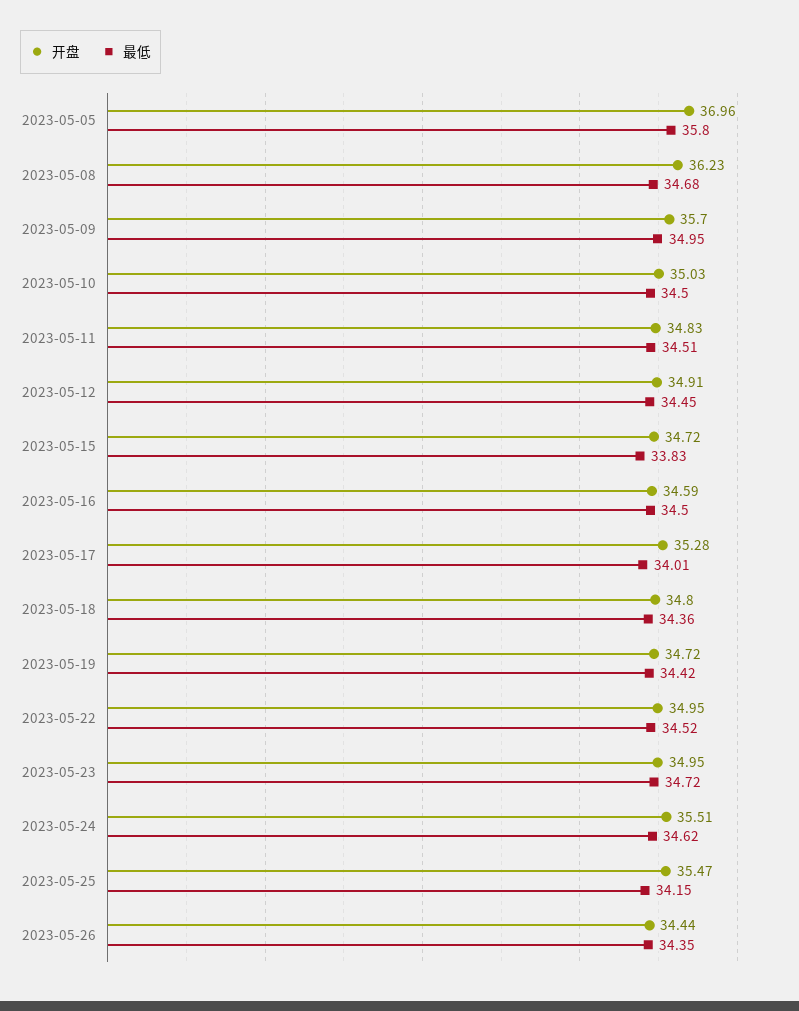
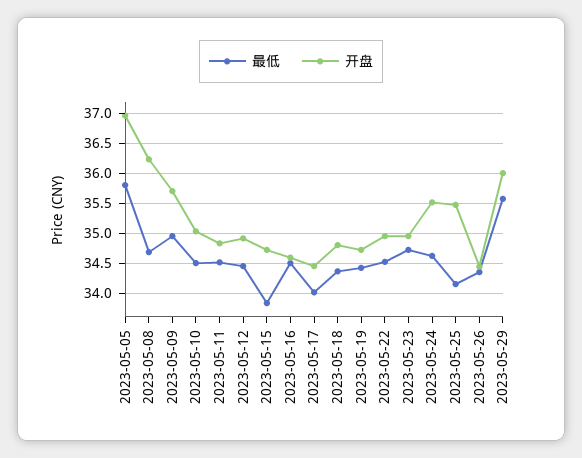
开盘, 2023-05-17: 35.28 -> 34.5
最低, 2023-05-29: none -> 35.5
开盘, 2023-05-29: none -> 36

